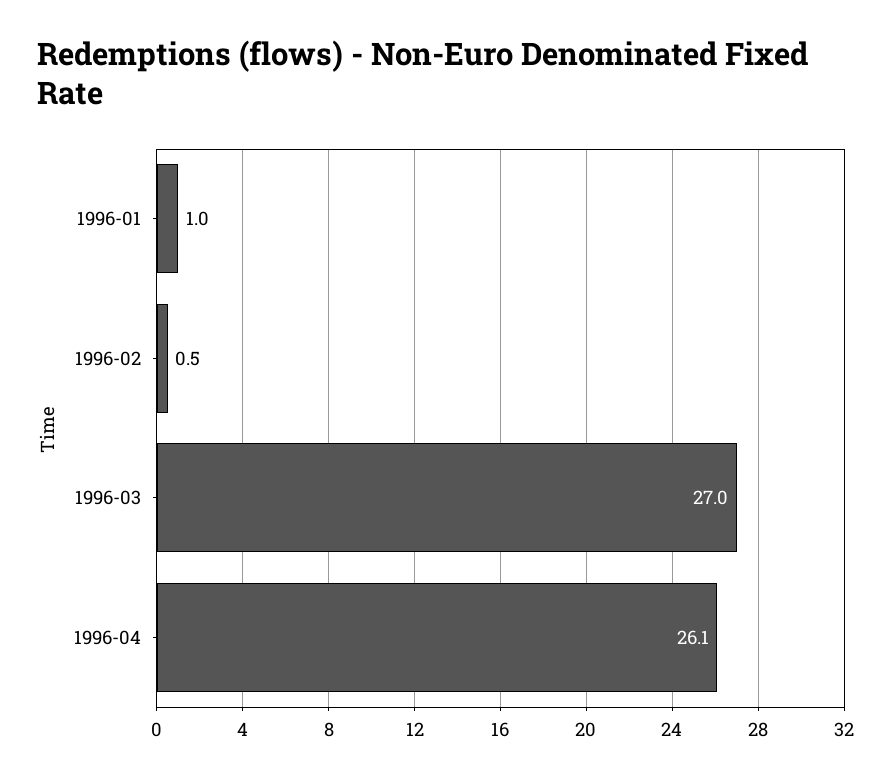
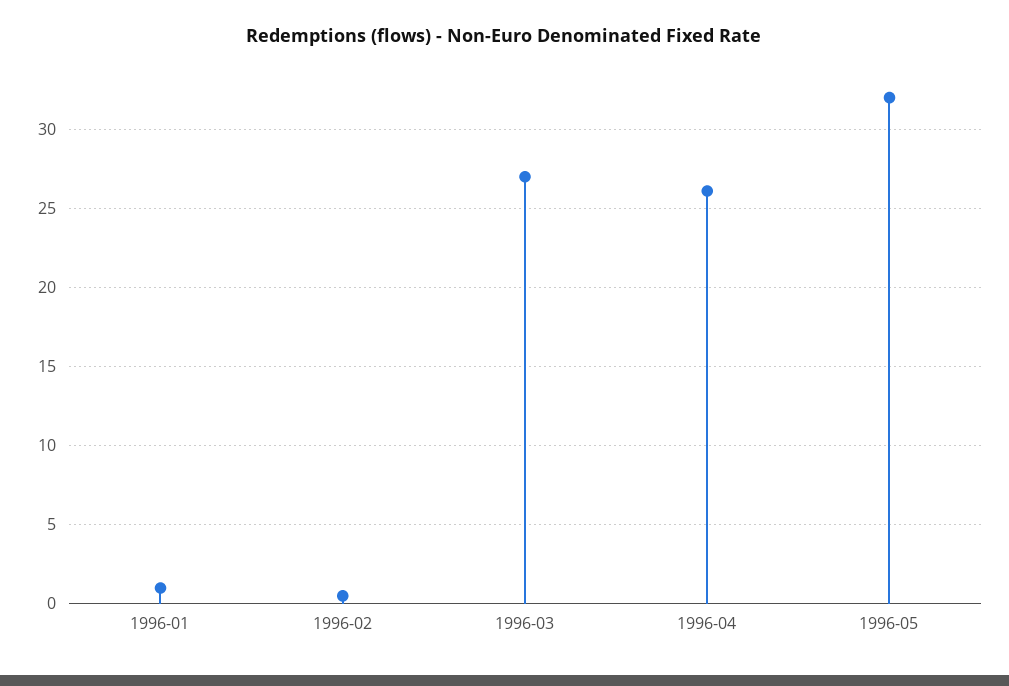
1996-05: none -> 32

